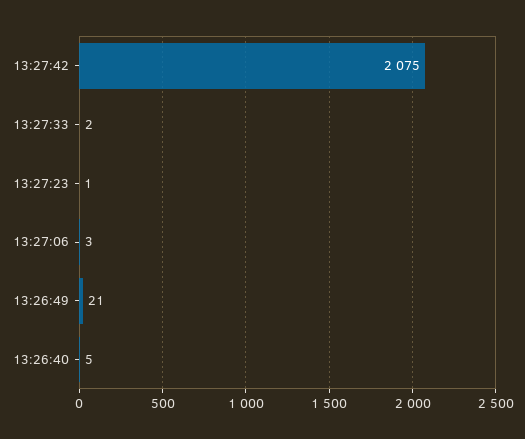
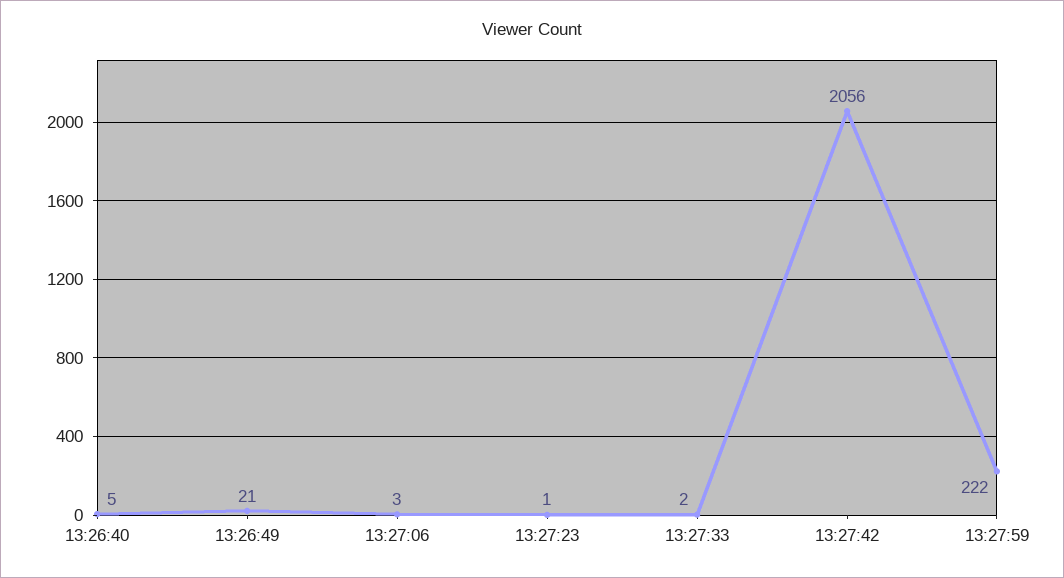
13:27:42: 2075 -> 2056
13:27:59: none -> 222

